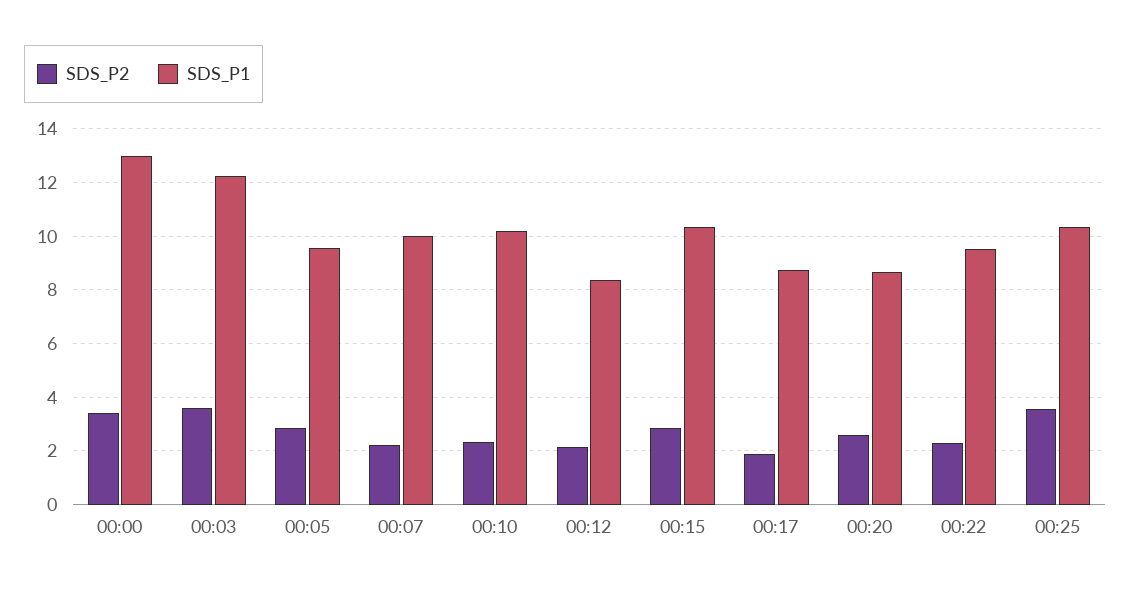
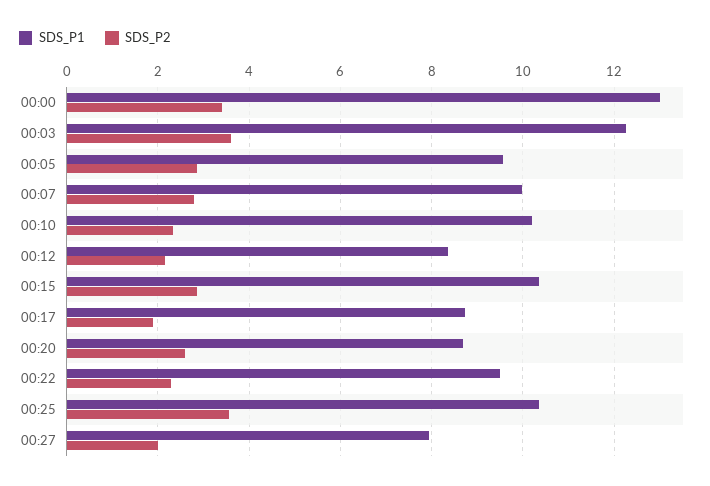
SDS_P2, 00:07: 2.25 -> 2.8
SDS_P1, 00:27: none -> 8
SDS_P2, 00:27: none -> 2

